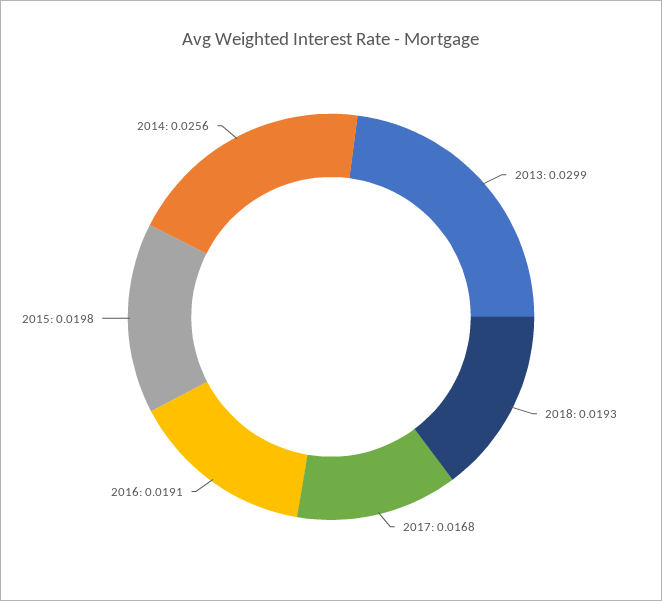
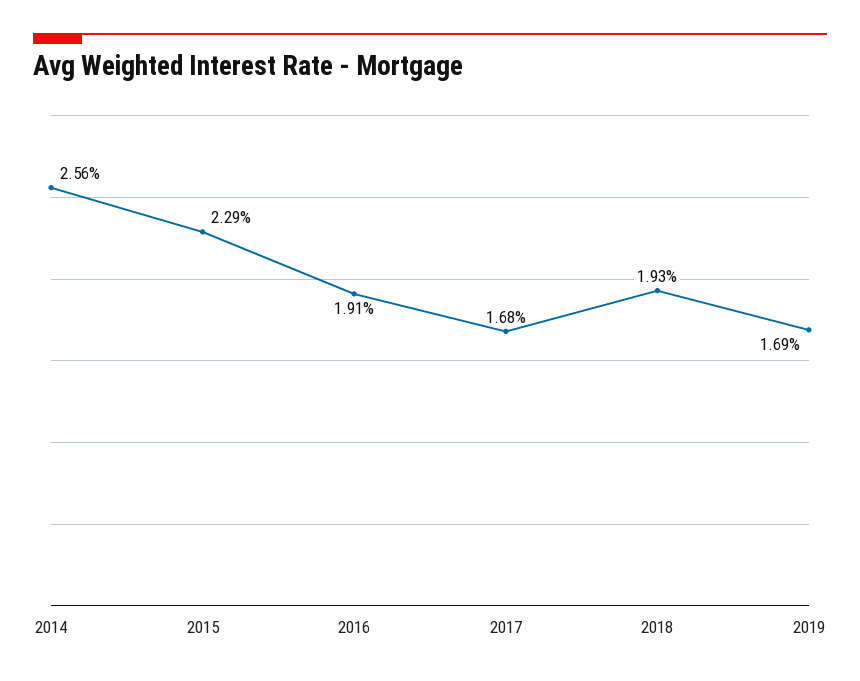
2013: 0.0299 -> none
2015: 0.0198 -> 0.0229
2019: none -> 0.0169

